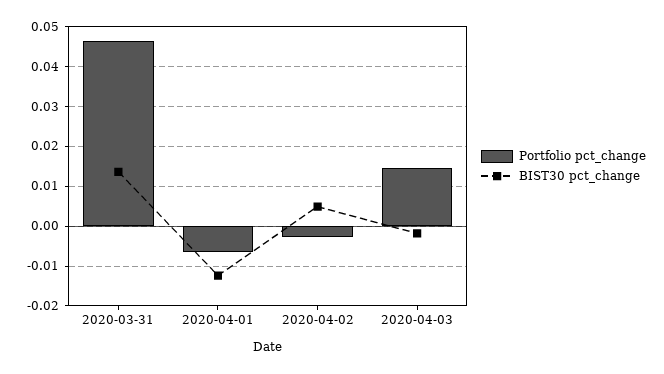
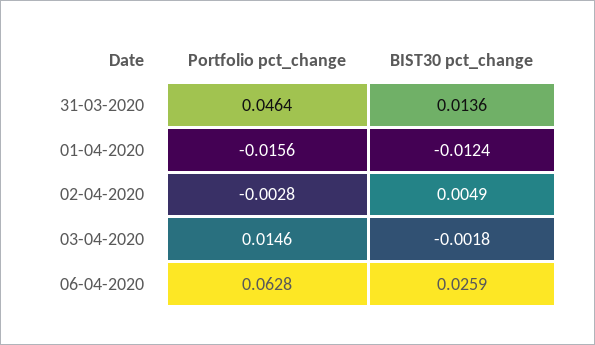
Portfolio pct_change, 2020-04-01: -0.006 -> -0.0156
Portfolio pct_change, 06-04-2020: none -> 0.0628
BIST30 pct_change, 06-04-2020: none -> 0.0259

